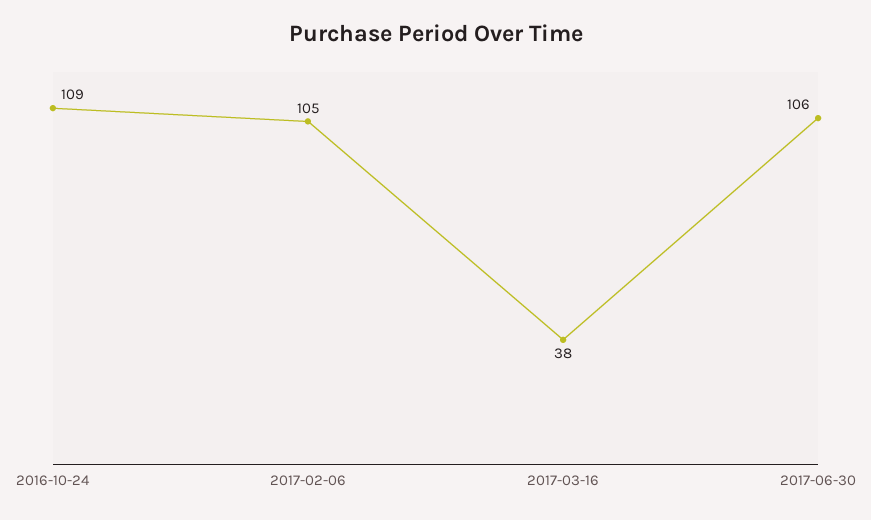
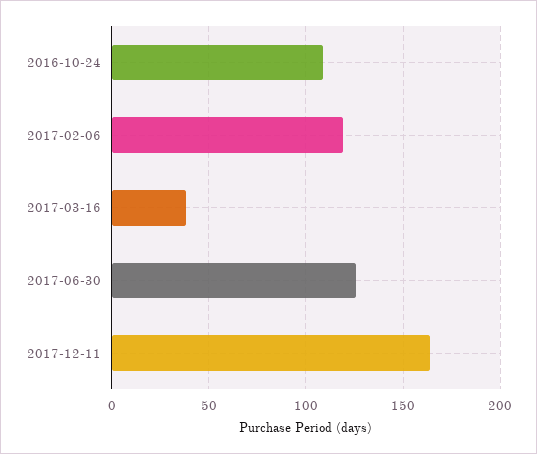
2017-02-06: 105 -> 120
2017-06-30: 106 -> 125
2017-12-11: none -> 165

